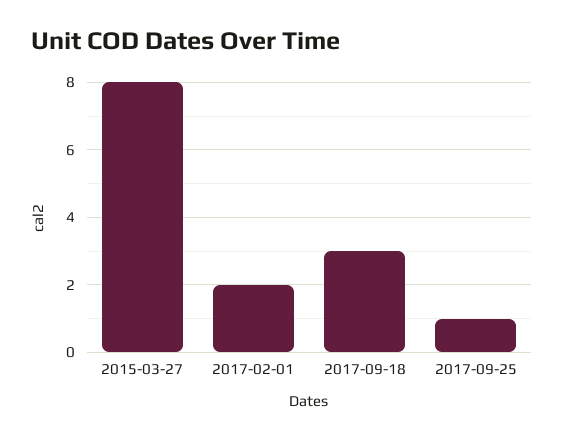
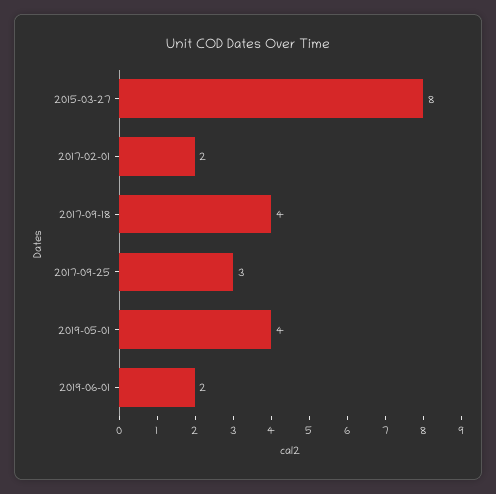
2017-09-18: 3 -> 4
2017-09-25: 1 -> 3
2019-05-01: none -> 4
2019-06-01: none -> 2

